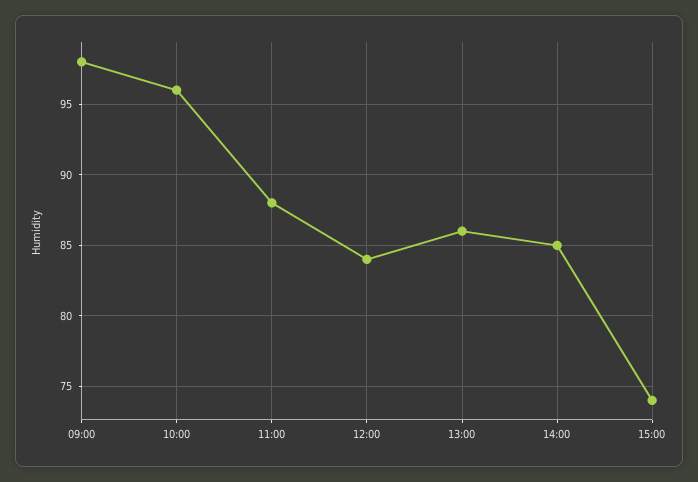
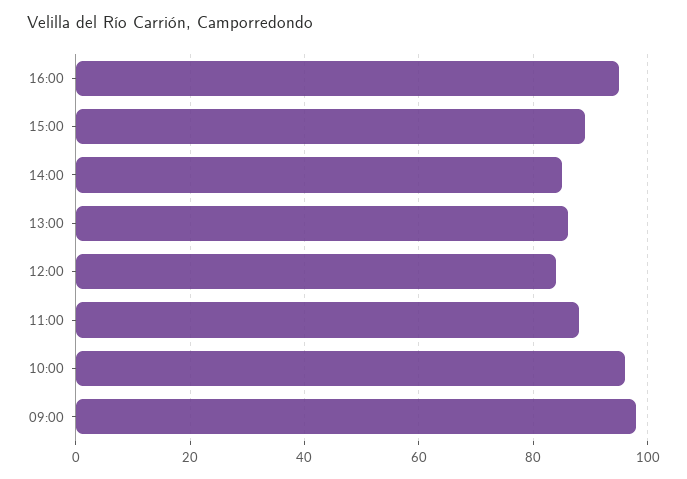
15:00: 74 -> 90
16:00: none -> 95

